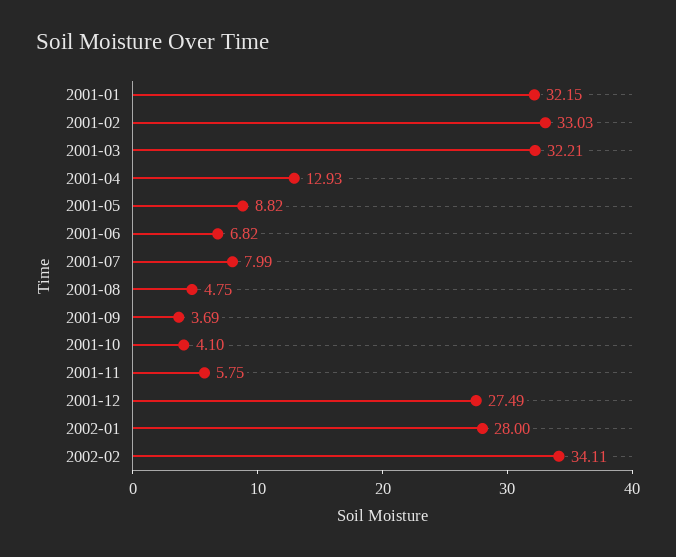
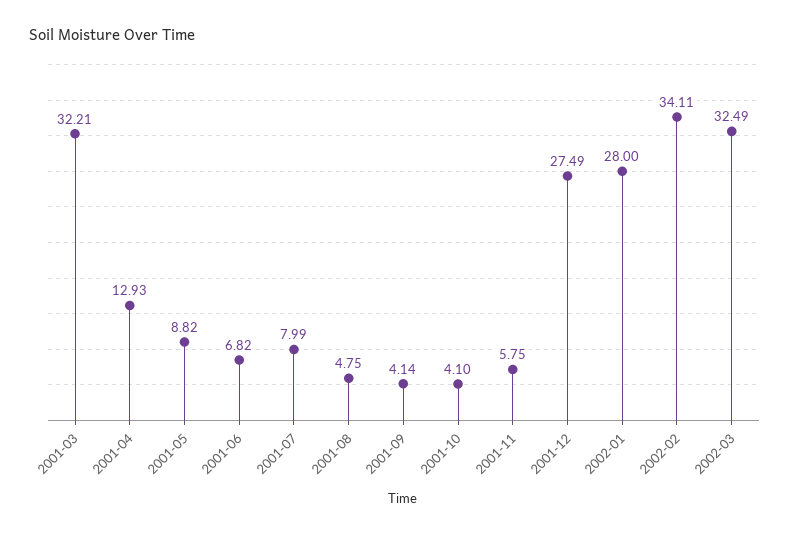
2001-01: 32.15 -> none
2001-02: 33.03 -> none
2001-09: 3.69 -> 4.14
2002-03: none -> 32.49

